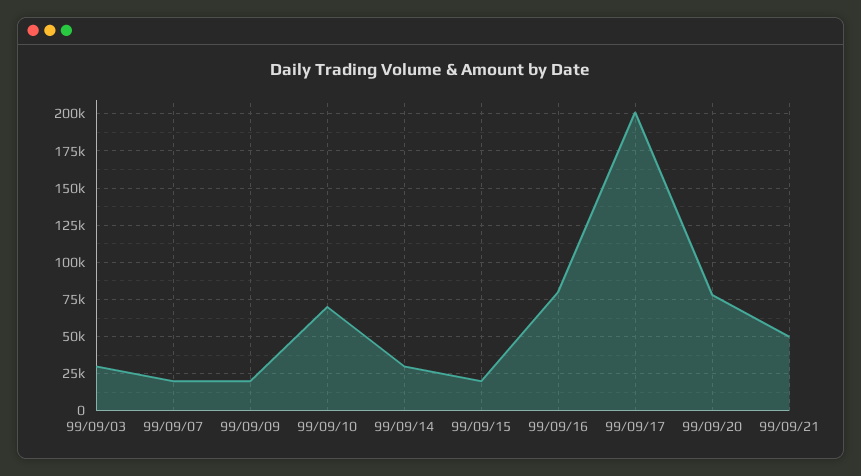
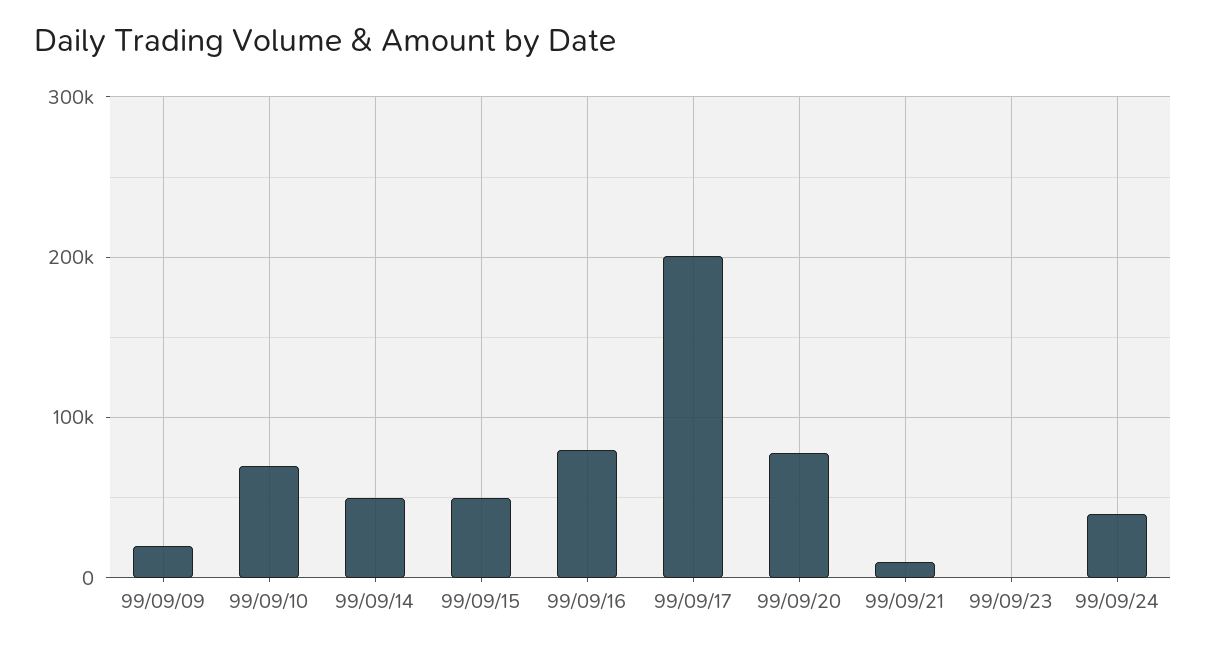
99/09/03: 30000 -> none
99/09/07: 20000 -> none
99/09/14: 30000 -> 50000
99/09/15: 20000 -> 50000
99/09/21: 50000 -> 10000
99/09/23: none -> 0
99/09/24: none -> 40000

